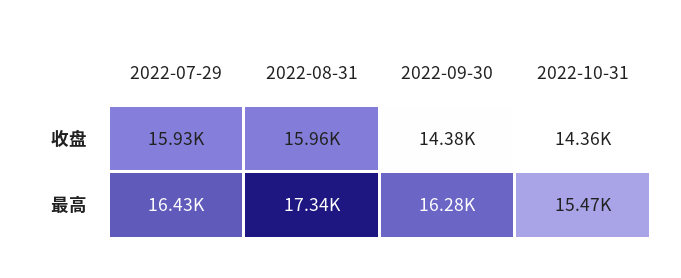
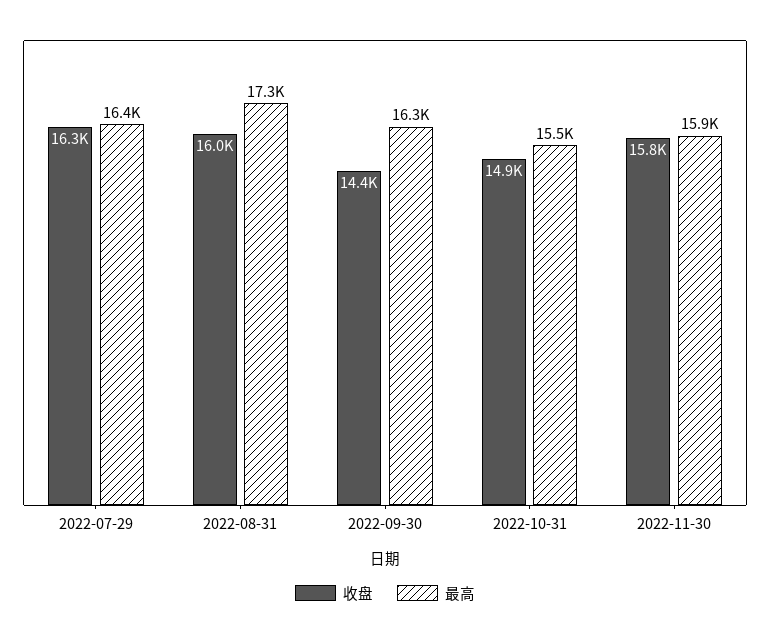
收盘, 2022-07-29: 15930 -> 16300
收盘, 2022-10-31: 14360 -> 14900
收盘, 2022-11-30: none -> 15800
最高, 2022-11-30: none -> 15900

